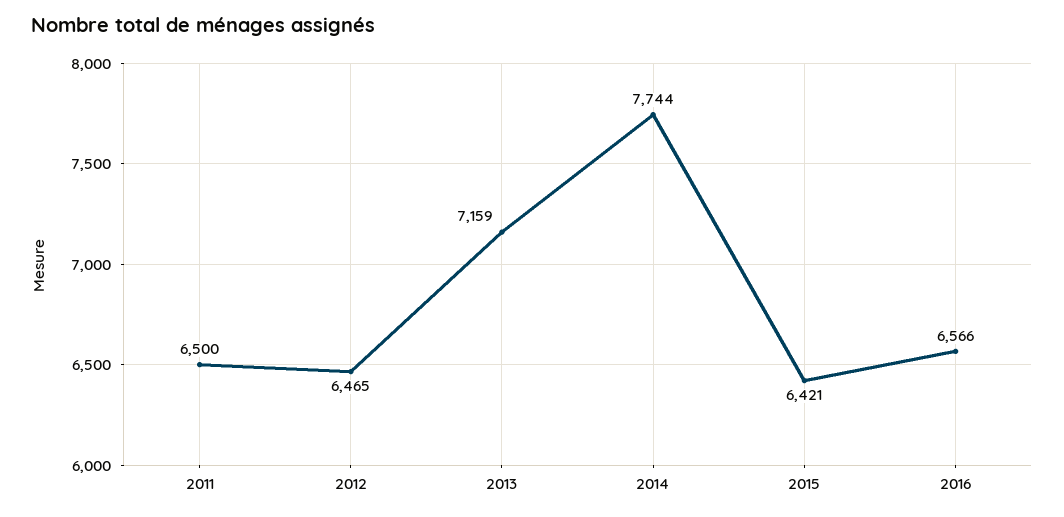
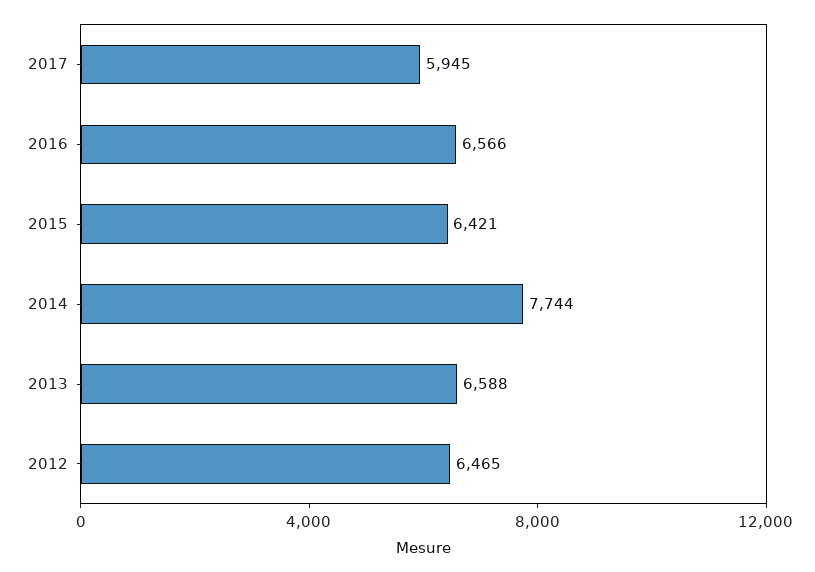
2011: 6500 -> none
2013: 7159 -> 6588
2017: none -> 5945

